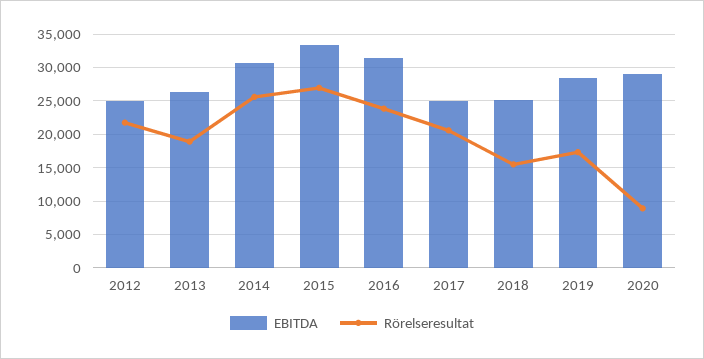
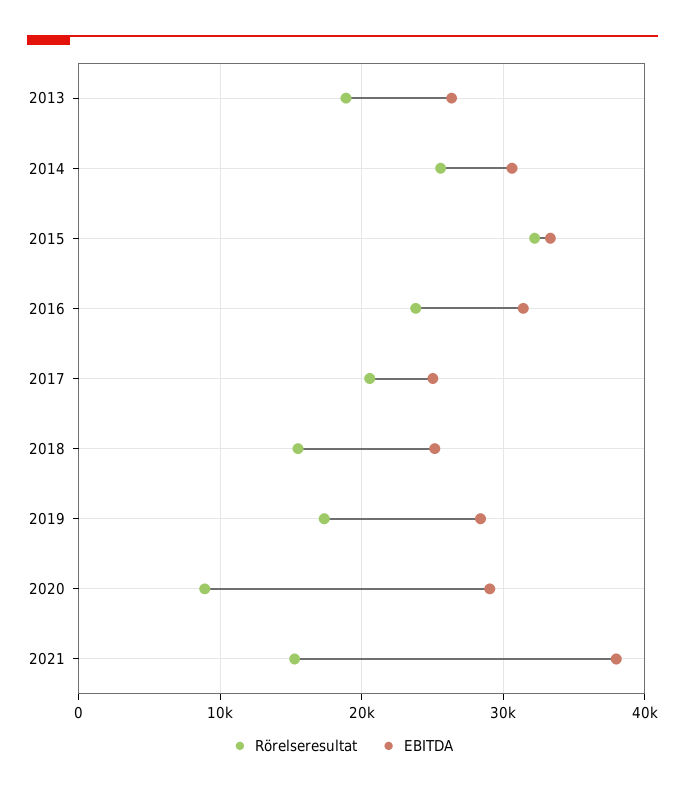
EBITDA, 2012: 25000 -> none
Rörelseresultat, 2012: 22000 -> none
Rörelseresultat, 2015: 27000 -> 32000
Rörelseresultat, 2021: none -> 15000
EBITDA, 2021: none -> 38000

